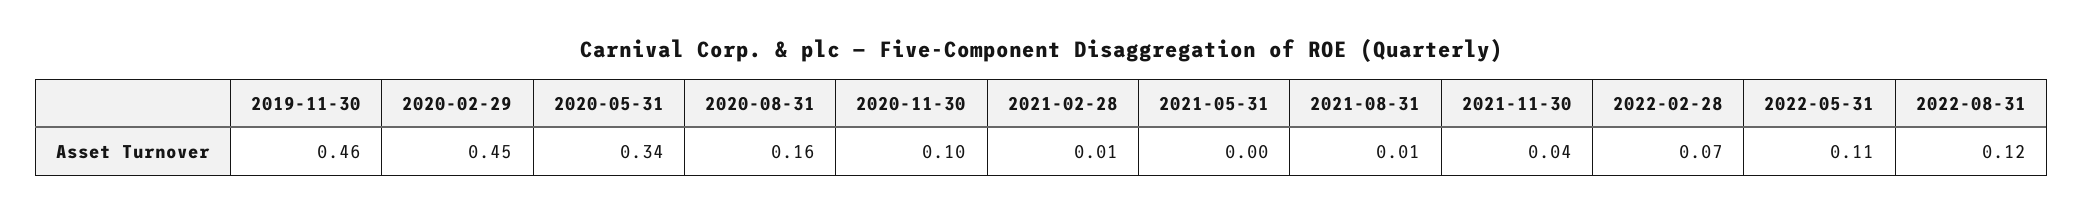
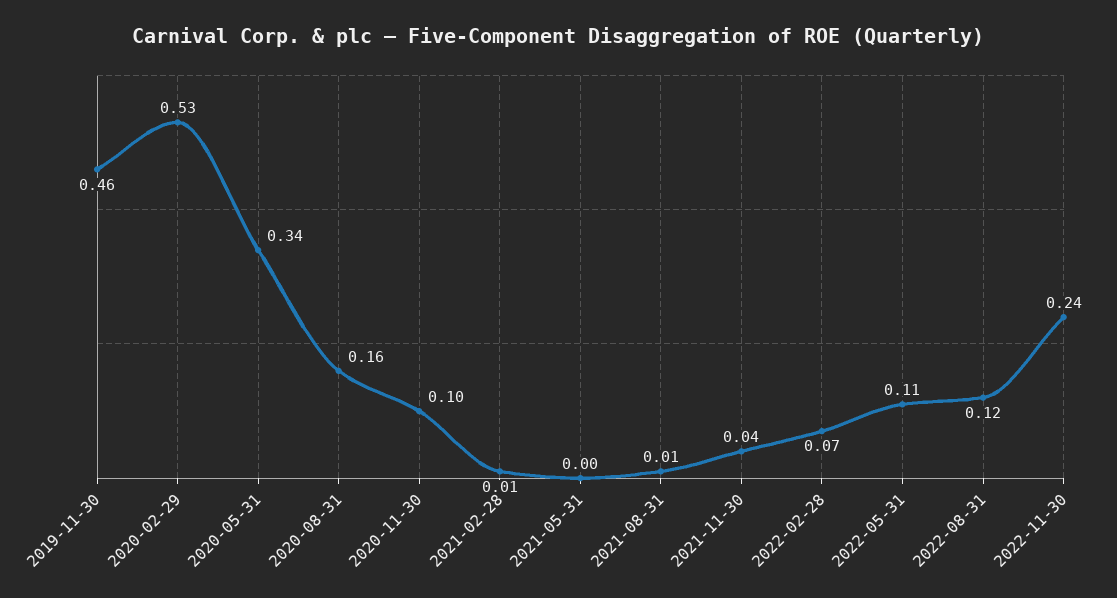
2020-02-29: 0.45 -> 0.53
2022-11-30: none -> 0.24

